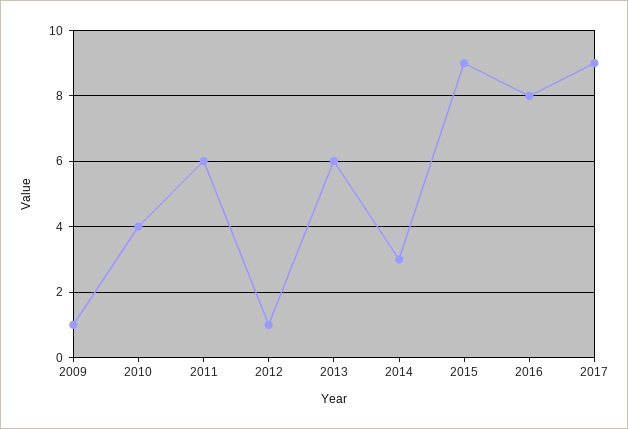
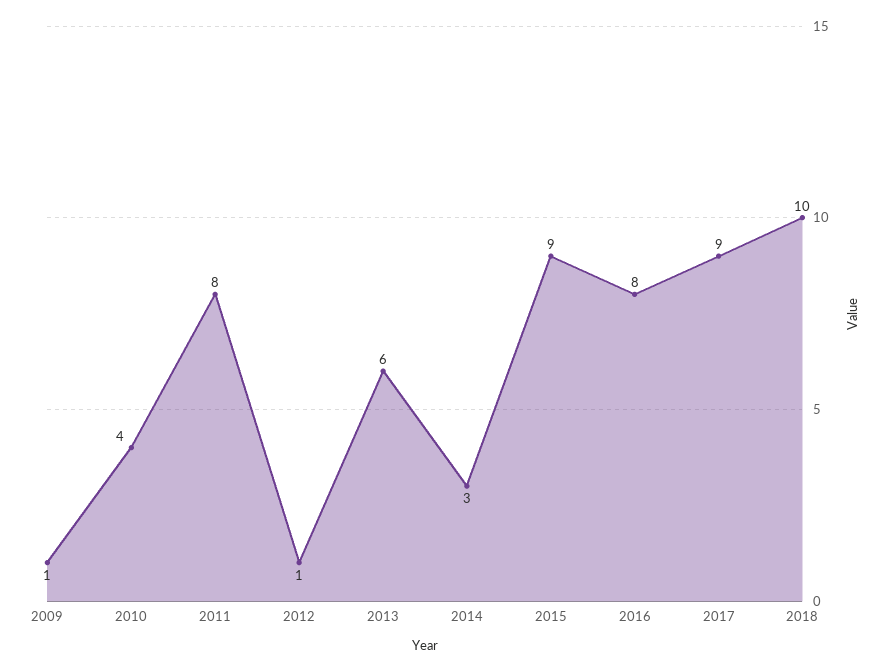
2011: 6 -> 8
2018: none -> 10

